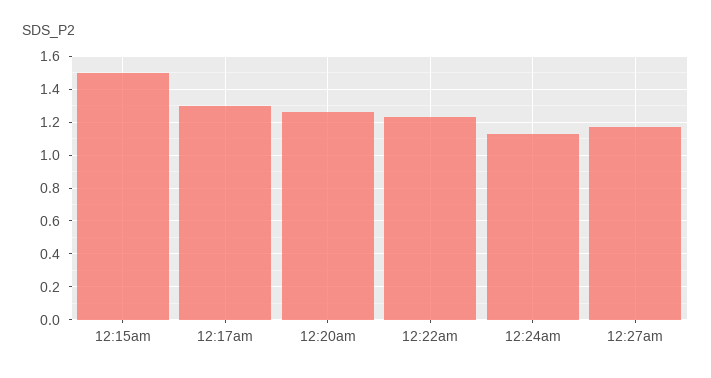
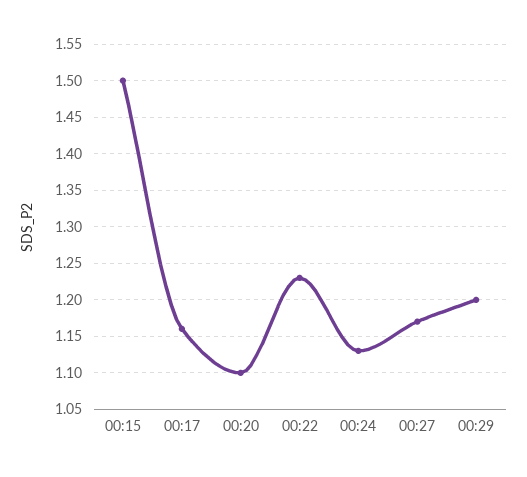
12:17am: 1.3 -> 1.16
12:20am: 1.25 -> 1.1
00:29: none -> 1.2

